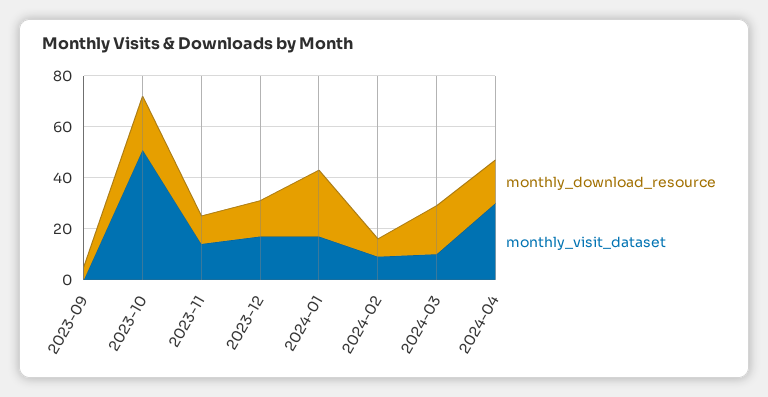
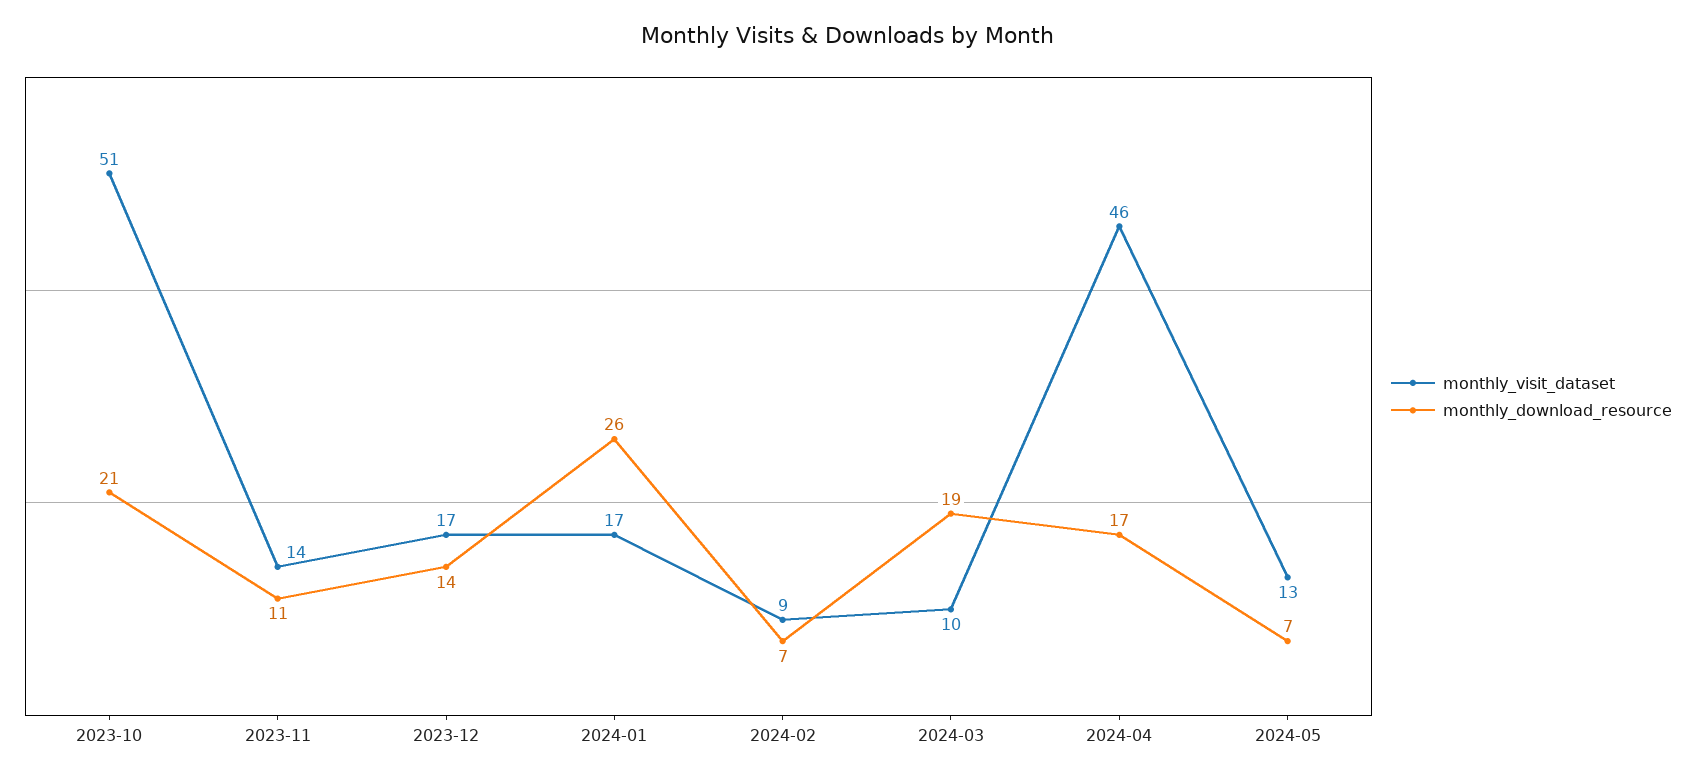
monthly_download_resource, 2023-09: 5 -> none
monthly_visit_dataset, 2023-09: 0 -> none
monthly_visit_dataset, 2024-04: 30 -> 46
monthly_visit_dataset, 2024-05: none -> 13
monthly_download_resource, 2024-05: none -> 7

